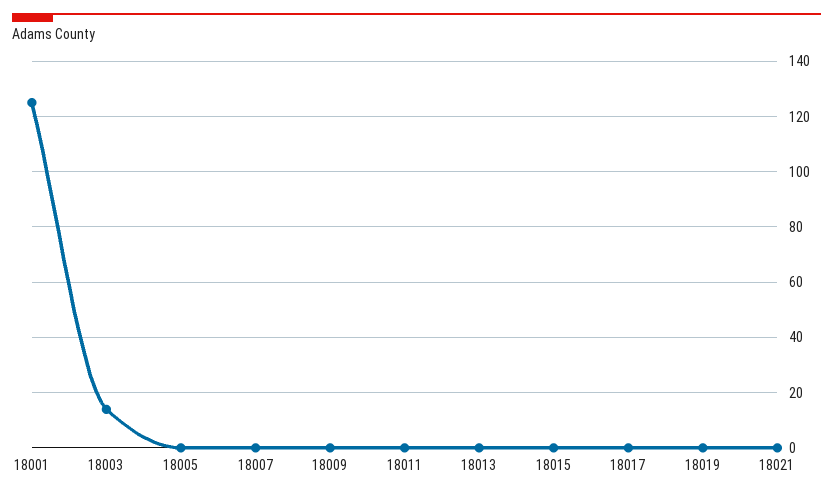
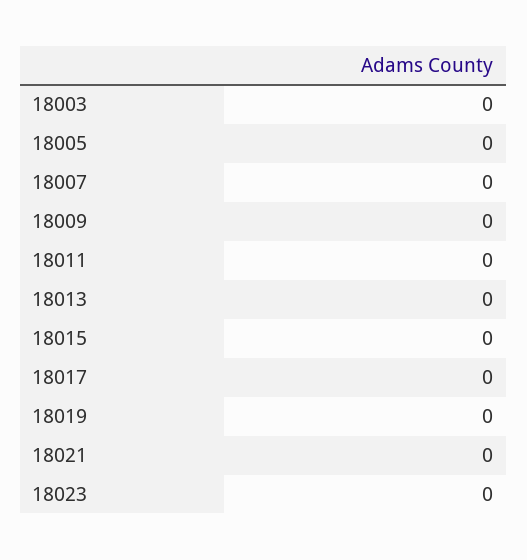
18001: 125 -> none
18003: 15 -> 0
18023: none -> 0

